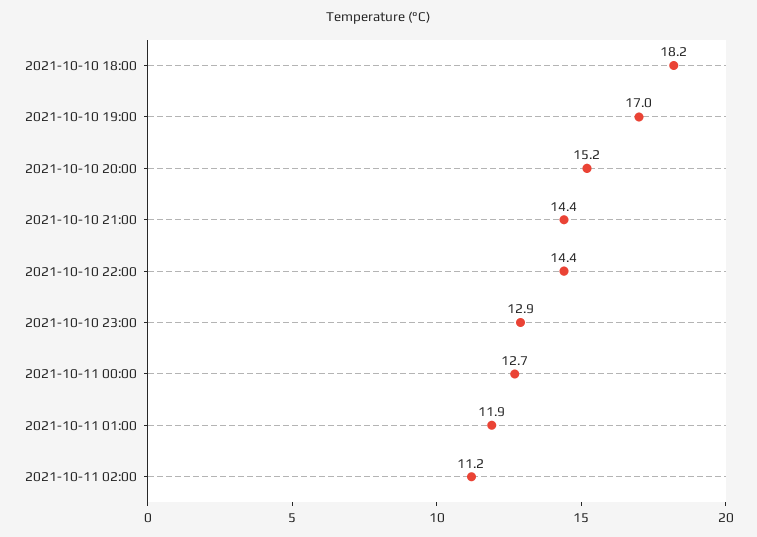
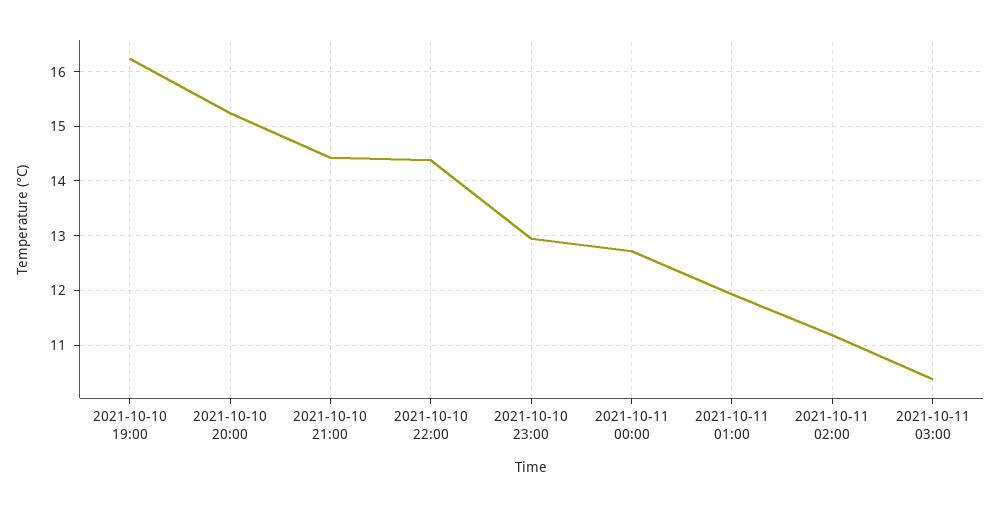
2021-10-10 18:00: 18.2 -> none
2021-10-10 19:00: 17 -> 16.2
2021-10-11 03:00: none -> 10.4

